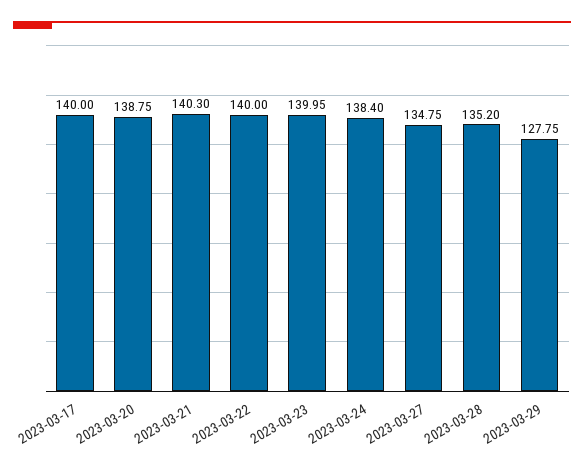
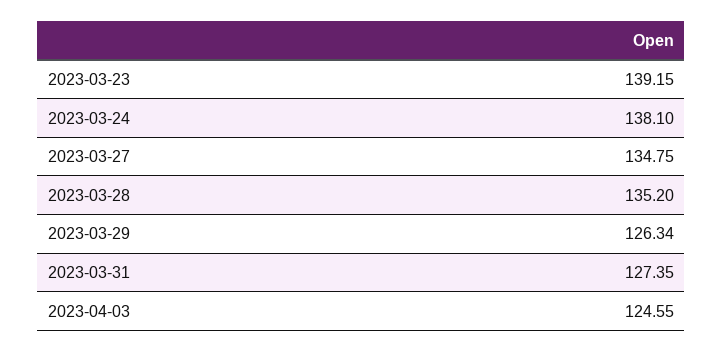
2023-03-17: 140 -> none
2023-03-20: 138.75 -> none
2023-03-21: 140.3 -> none
2023-03-22: 140 -> none
2023-03-23: 139.95 -> 139.15
2023-03-24: 138.4 -> 138.1
2023-03-29: 127.75 -> 126.34
2023-03-31: none -> 127.35
2023-04-03: none -> 124.55

